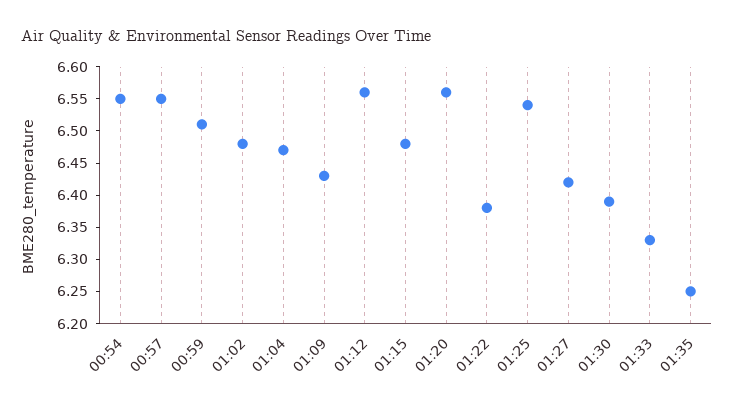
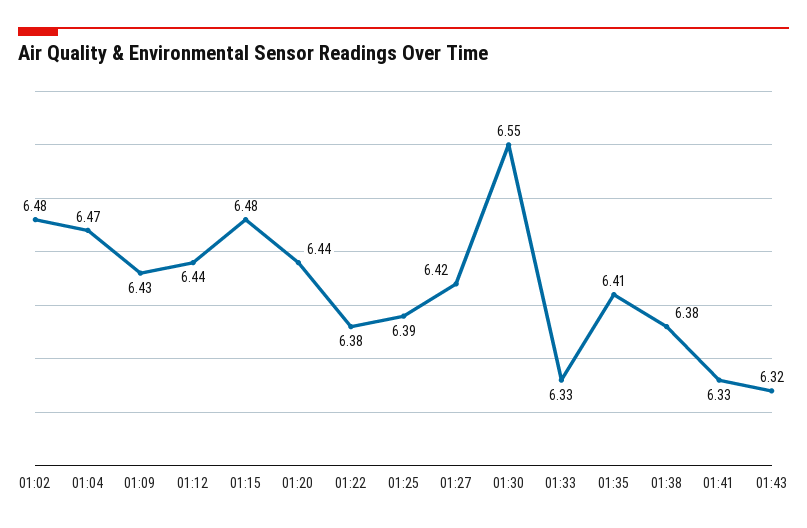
00:54: 6.55 -> none
00:57: 6.55 -> none
00:59: 6.5 -> none
01:12: 6.55 -> 6.44
01:20: 6.55 -> 6.44
01:25: 6.55 -> 6.39
01:30: 6.4 -> 6.55
01:35: 6.25 -> 6.41
01:38: none -> 6.38
01:41: none -> 6.33
01:43: none -> 6.32

